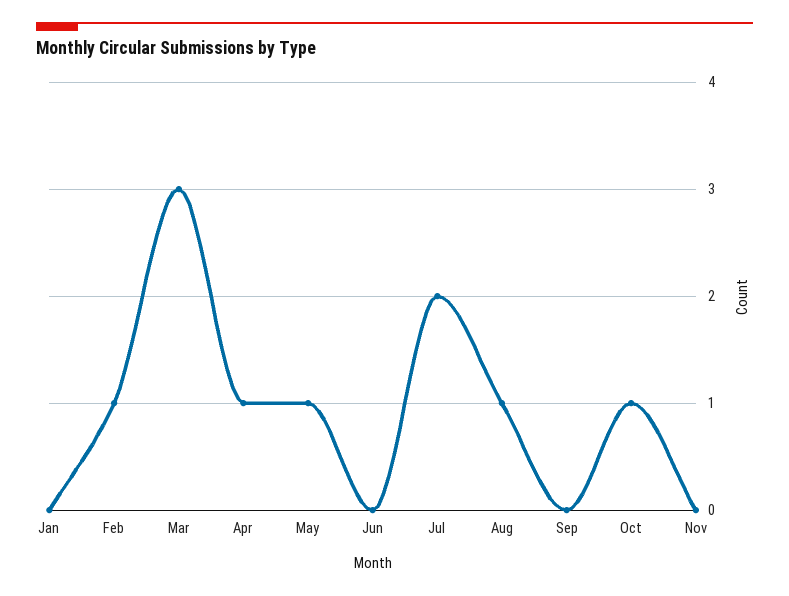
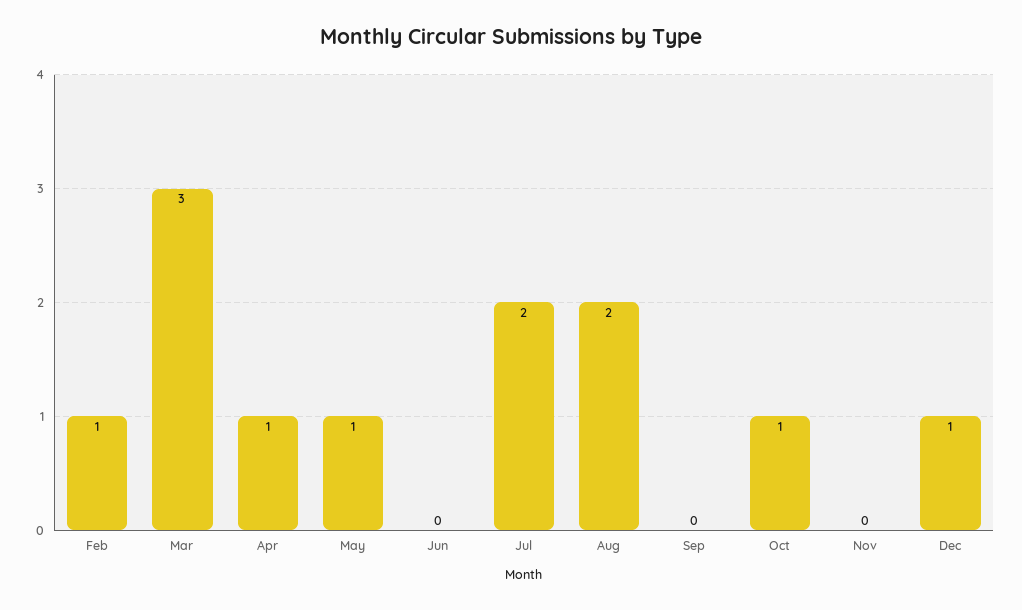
Jan: 0 -> none
Aug: 1 -> 2
Dec: none -> 1

